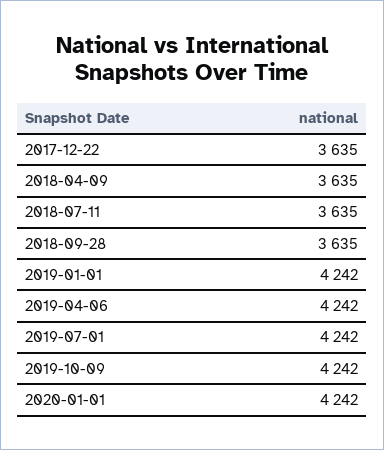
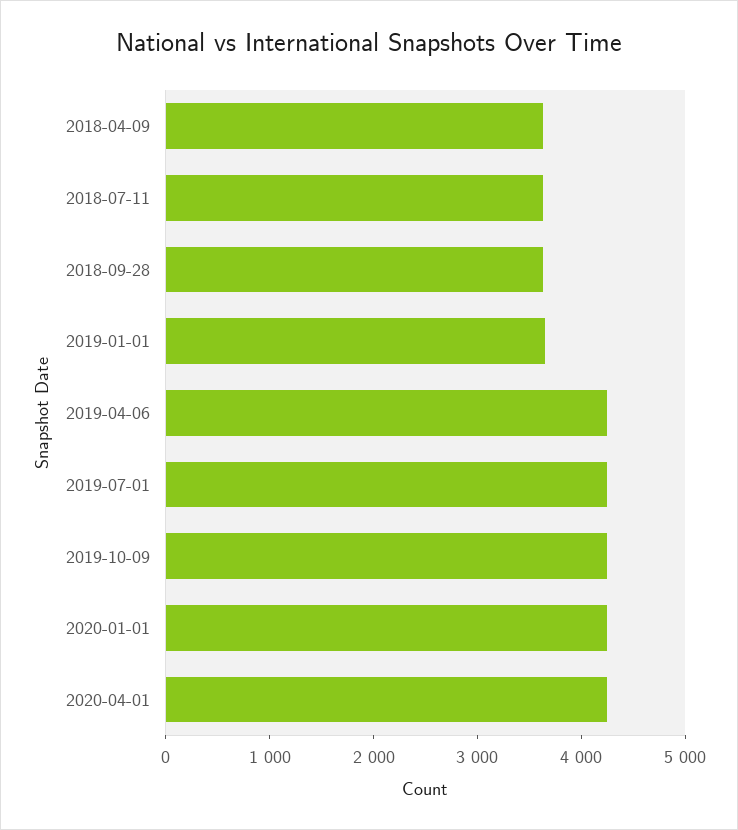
2017-12-22: 3635 -> none
2019-01-01: 4242 -> 3600
2020-04-01: none -> 4200

